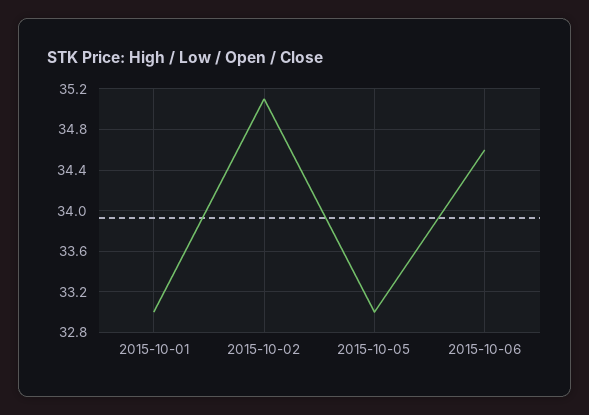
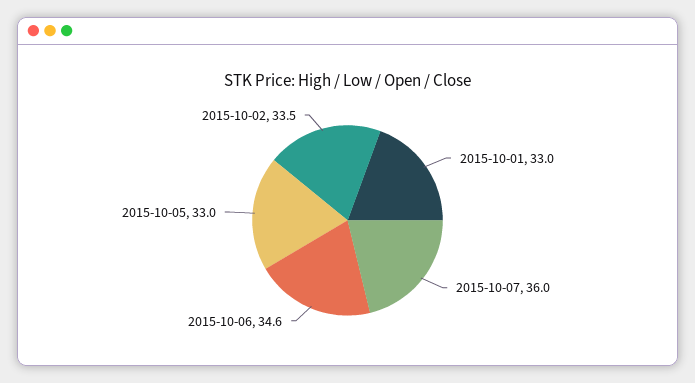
2015-10-02: 35.1 -> 33.5
2015-10-07: none -> 36

